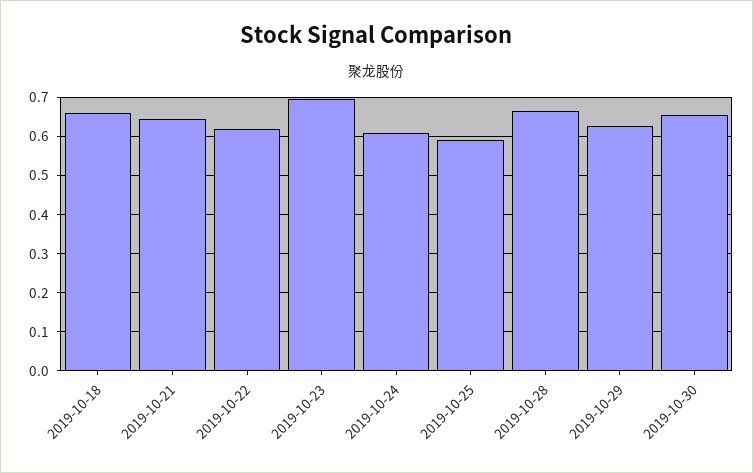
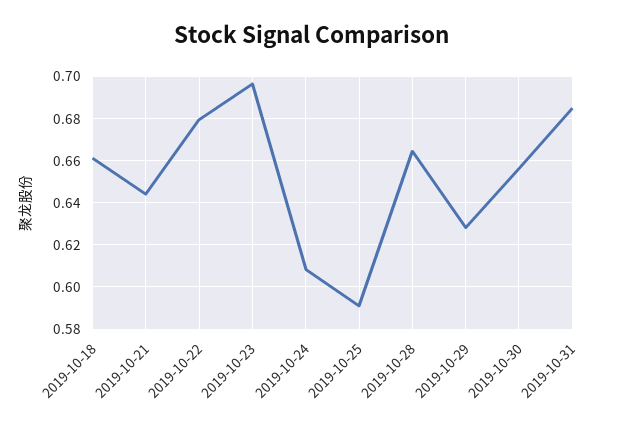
2019-10-22: 0.62 -> 0.68
2019-10-31: none -> 0.685

